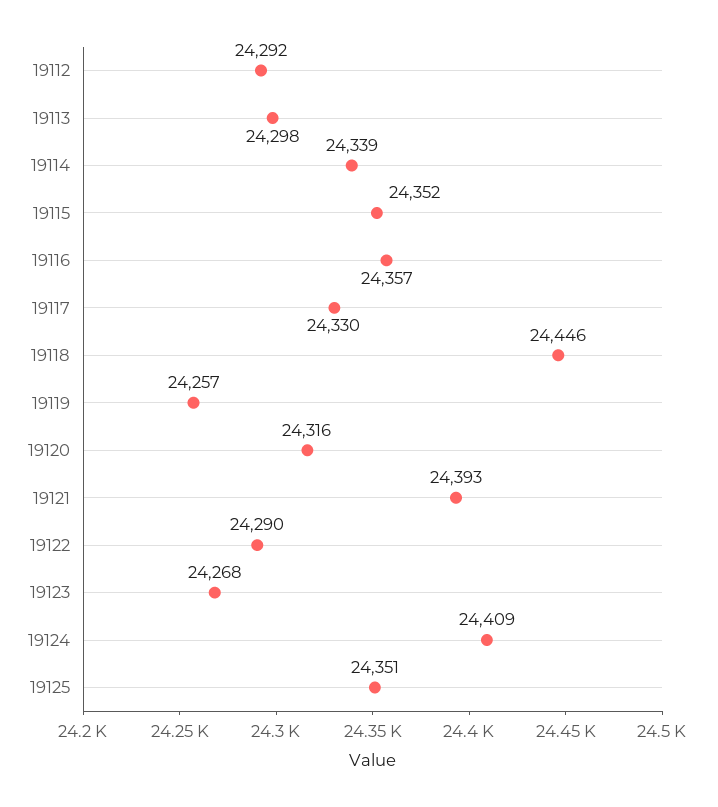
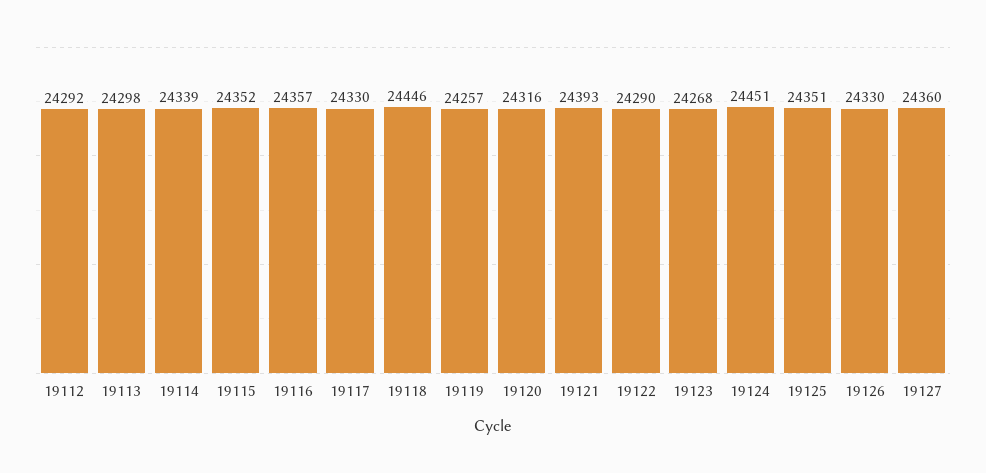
19124: 24409 -> 24451
19126: none -> 24330
19127: none -> 24360

